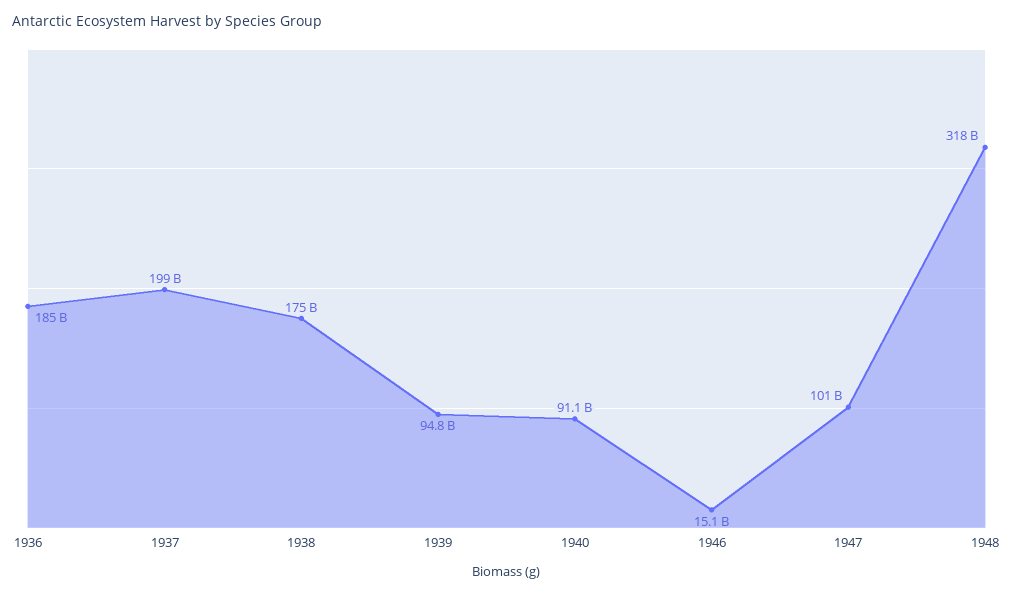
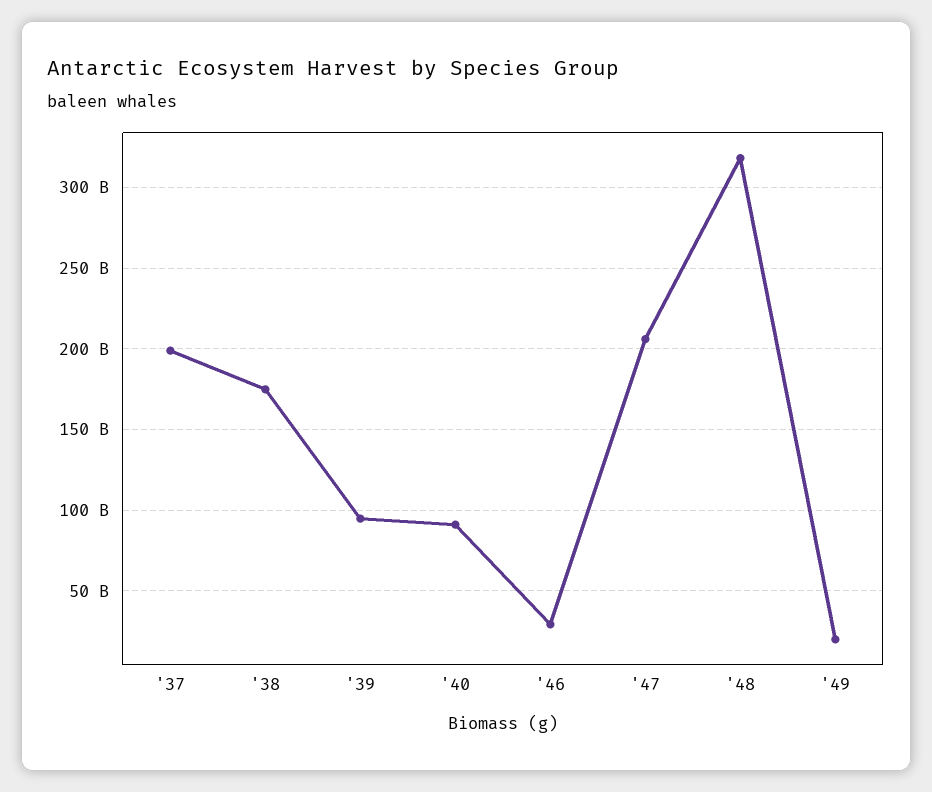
1936: 185000000000 -> none
1946: 15100000000 -> 30000000000
1947: 101000000000 -> 205000000000
'49: none -> 20000000000

